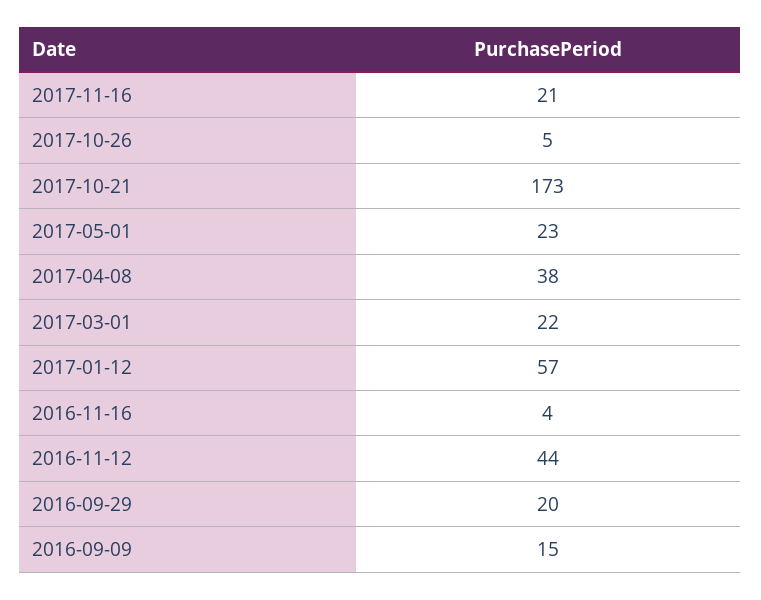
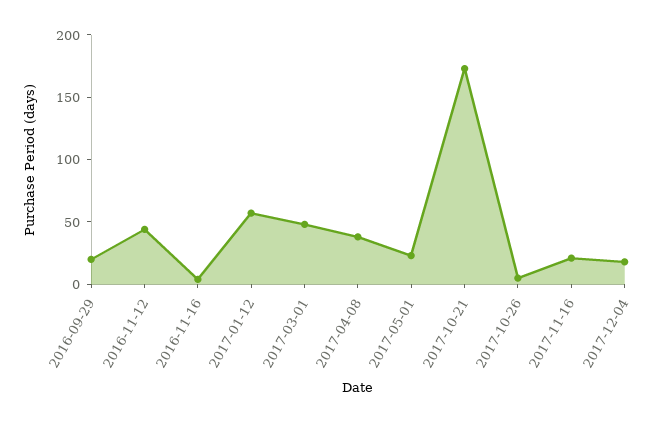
2017-03-01: 22 -> 50
2016-09-09: 15 -> none
2017-12-04: none -> 20

